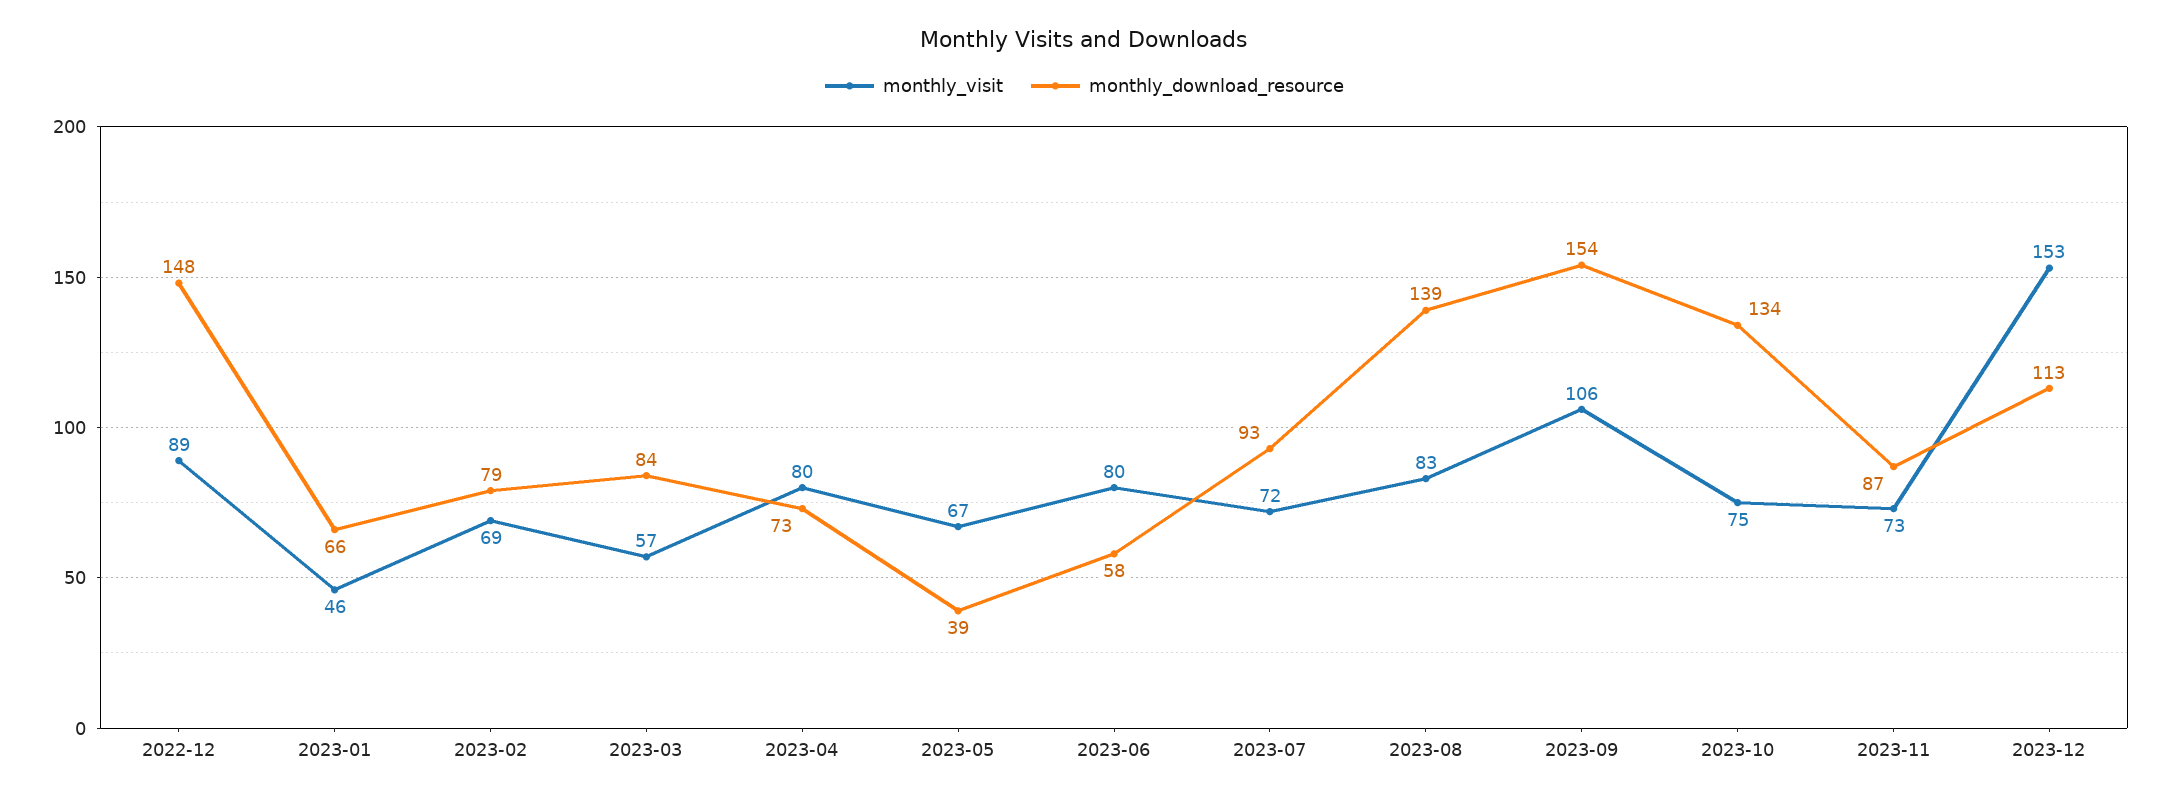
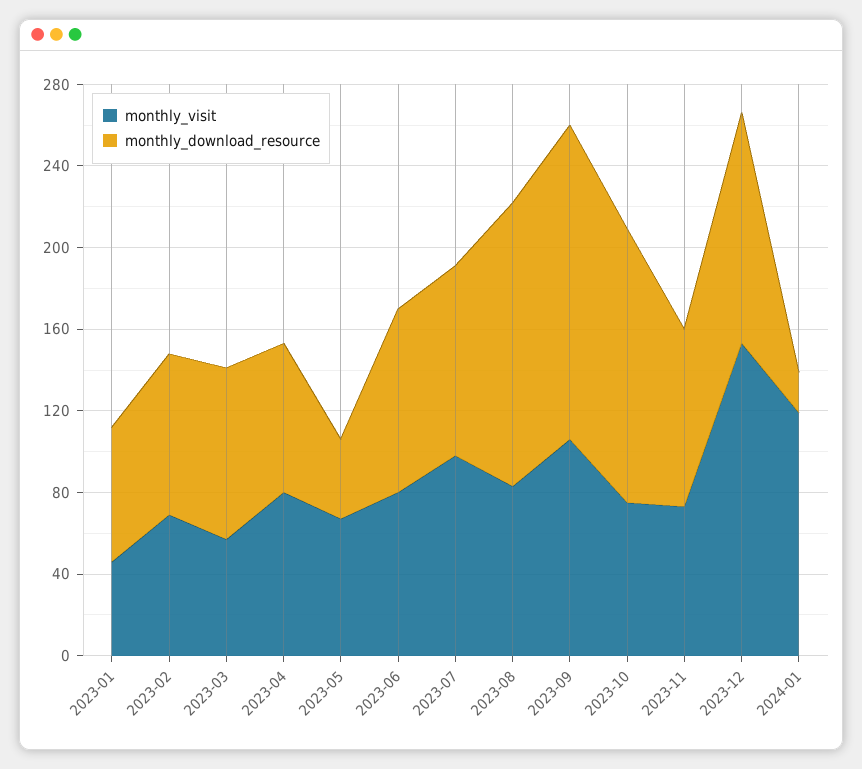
monthly_visit, 2022-12: 89 -> none
monthly_download_resource, 2022-12: 148 -> none
monthly_download_resource, 2023-06: 58 -> 90
monthly_visit, 2023-07: 72 -> 100
monthly_visit, 2024-01: none -> 120
monthly_download_resource, 2024-01: none -> 20

